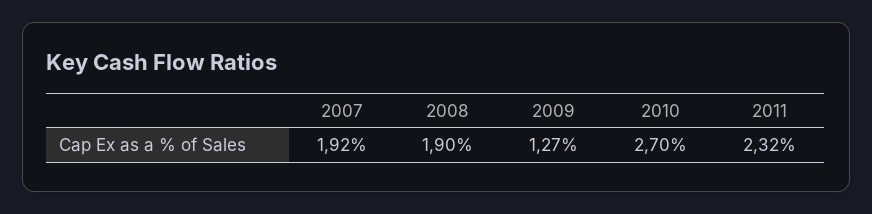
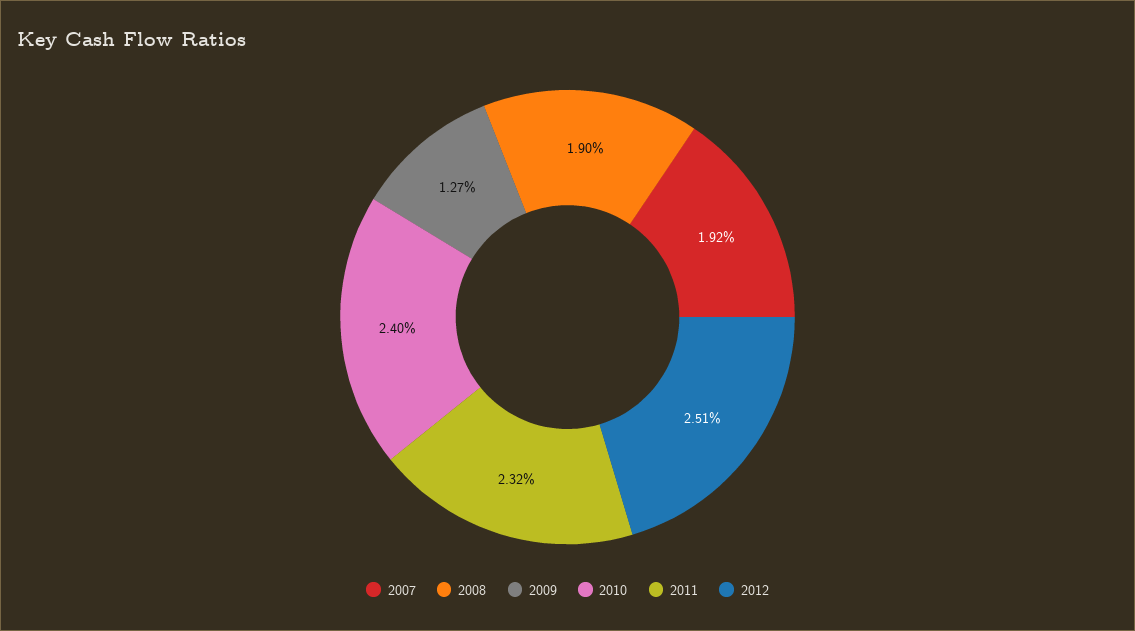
2010: 2.7 -> 2.4
2012: none -> 2.51

